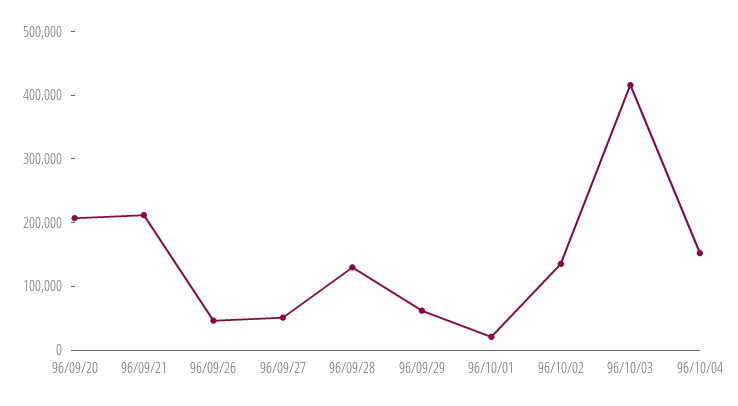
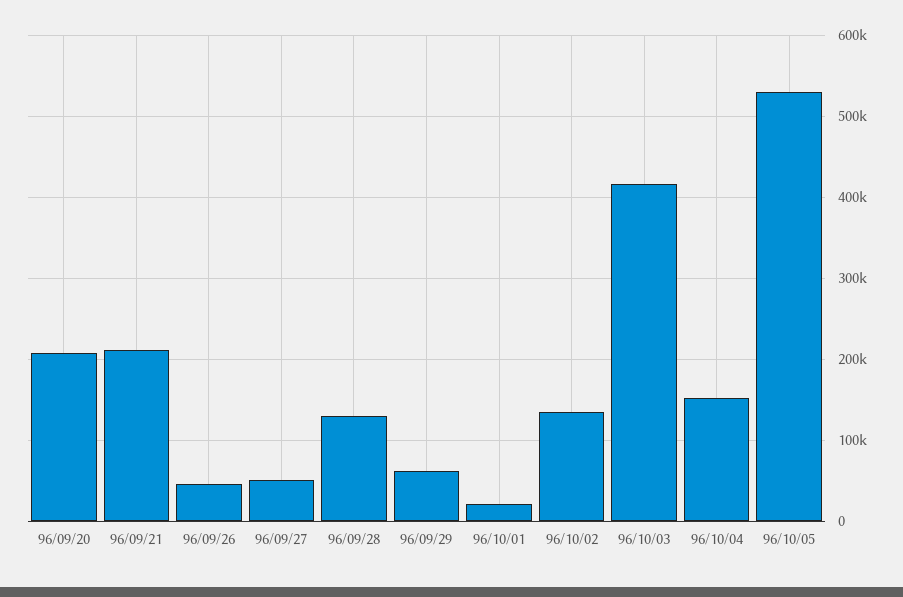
96/10/05: none -> 530000

